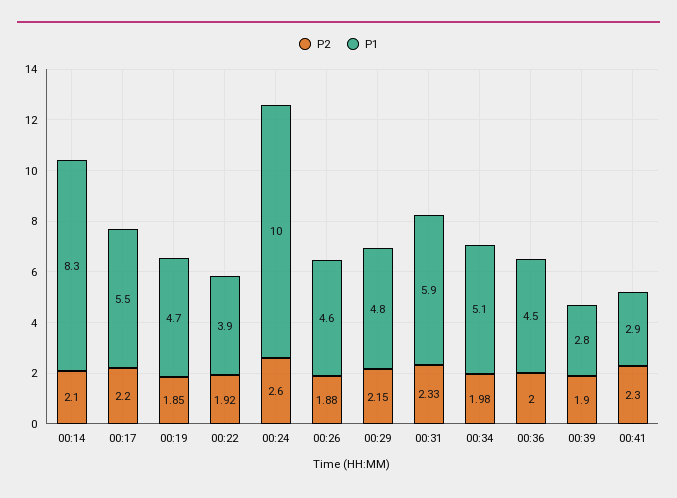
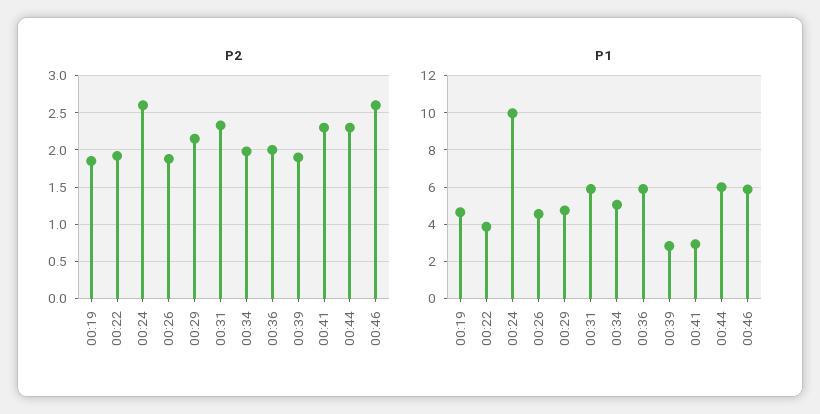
P2, 00:14: 2.1 -> none
P1, 00:14: 8.3 -> none
P2, 00:17: 2.2 -> none
P1, 00:17: 5.5 -> none
P1, 00:36: 4.5 -> 6
P2, 00:44: none -> 2.3
P2, 00:46: none -> 2.6
P1, 00:44: none -> 6
P1, 00:46: none -> 6

